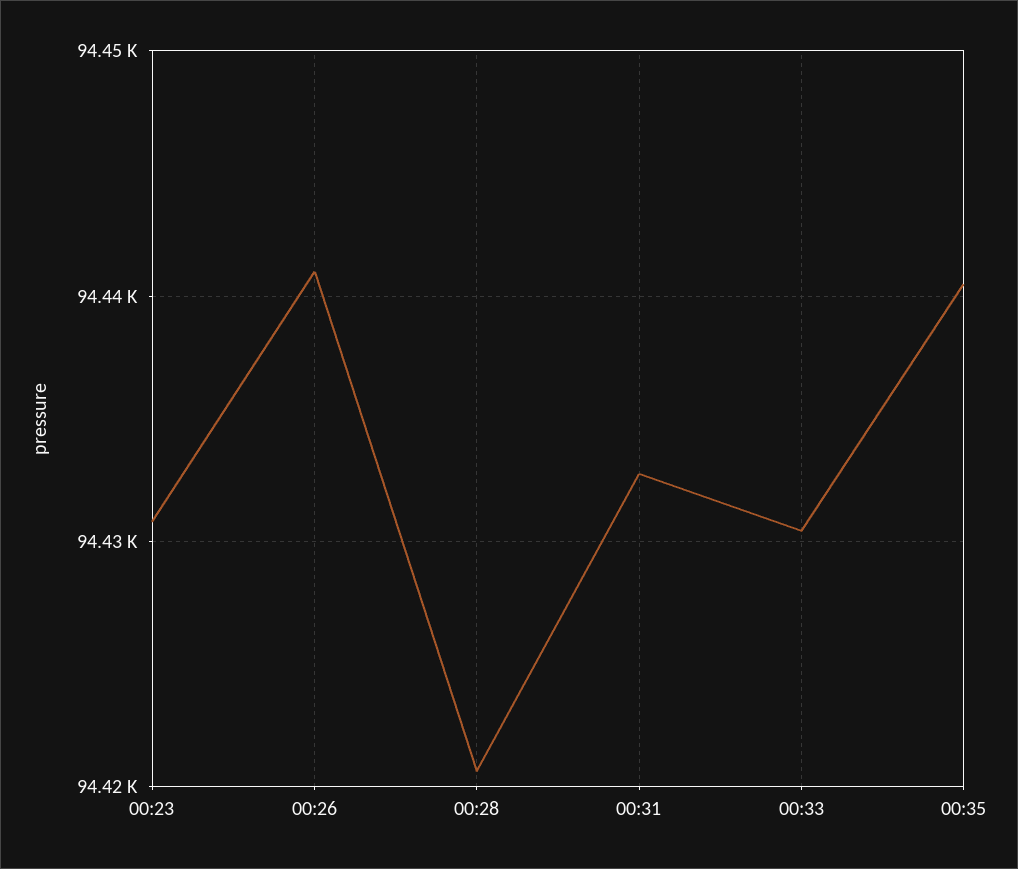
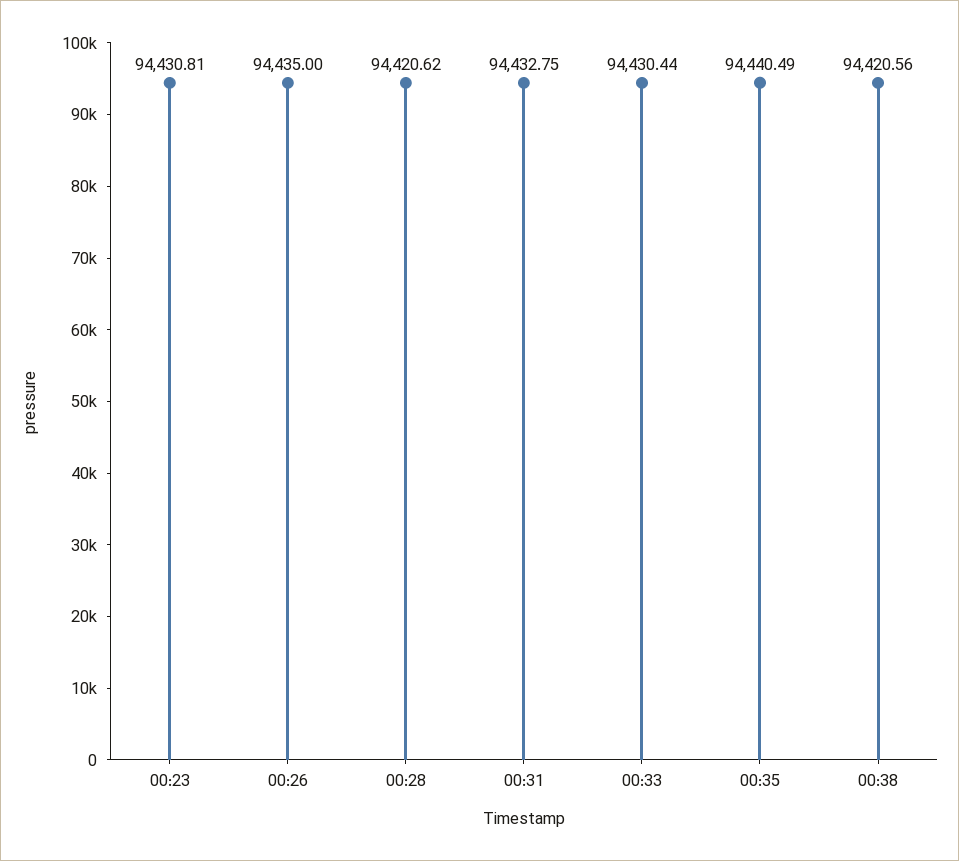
00:26: 94441 -> 94435
00:38: none -> 94420.56

